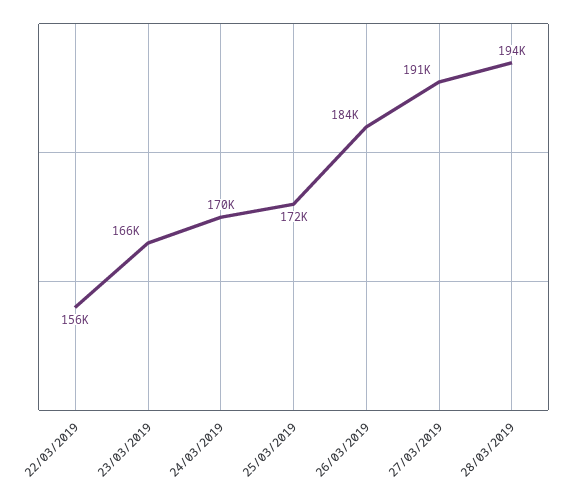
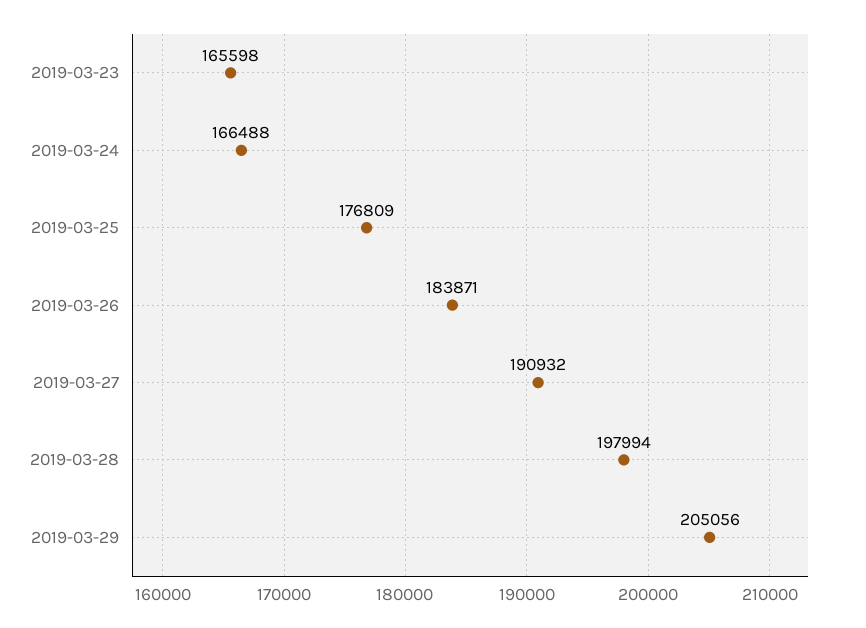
22/03/2019: 156000 -> none
24/03/2019: 170000 -> 166488
25/03/2019: 172000 -> 176809
28/03/2019: 194000 -> 197994
2019-03-29: none -> 205056

